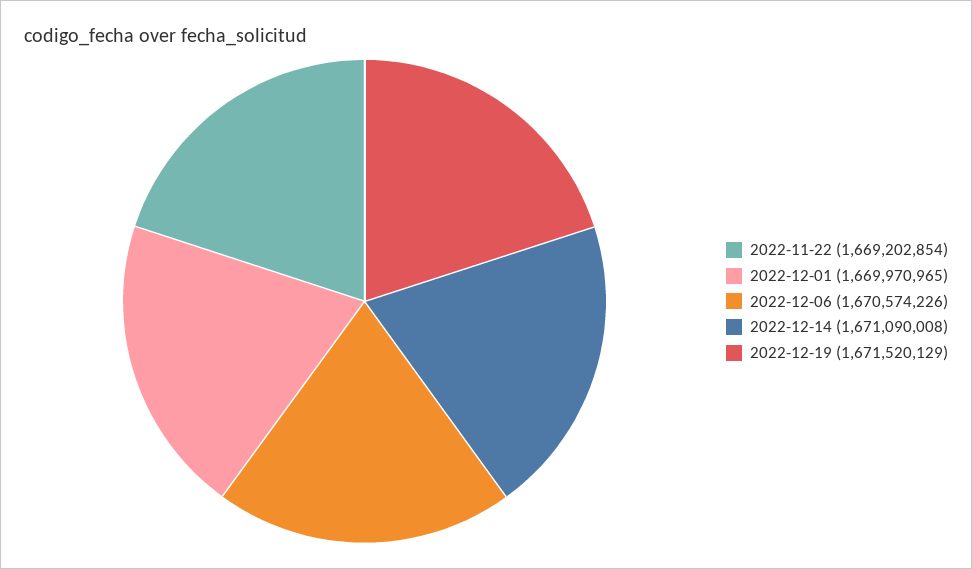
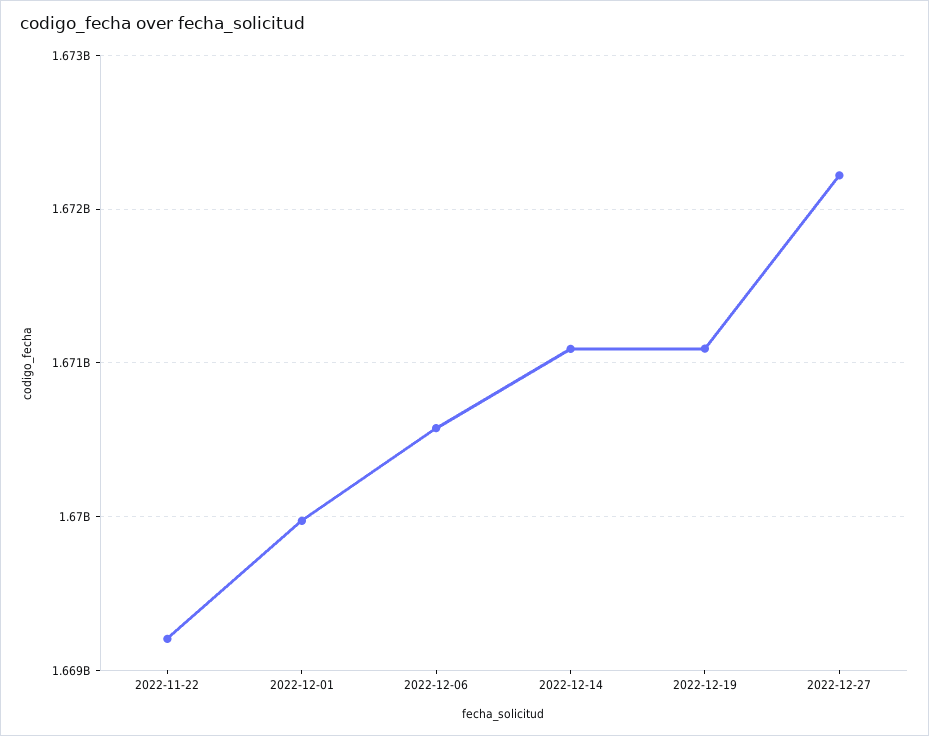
2022-12-19: 1671520129 -> 1671100000
2022-12-27: none -> 1672200000

